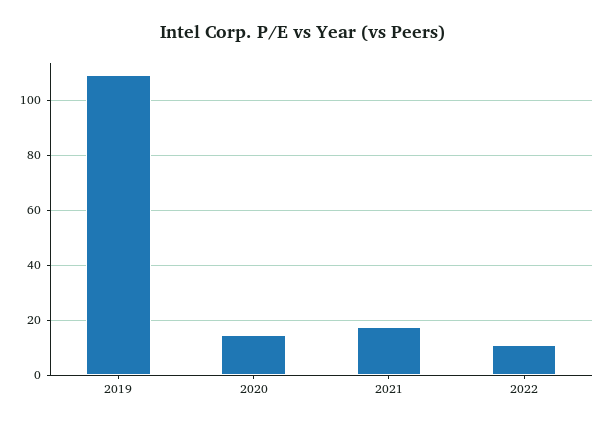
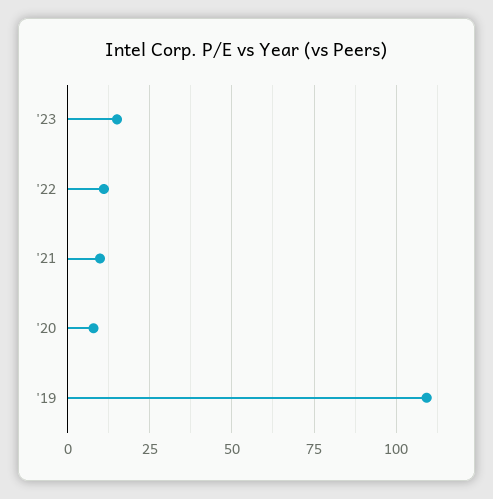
2020: 15 -> 7.5
2021: 17.5 -> 10
'23: none -> 15

